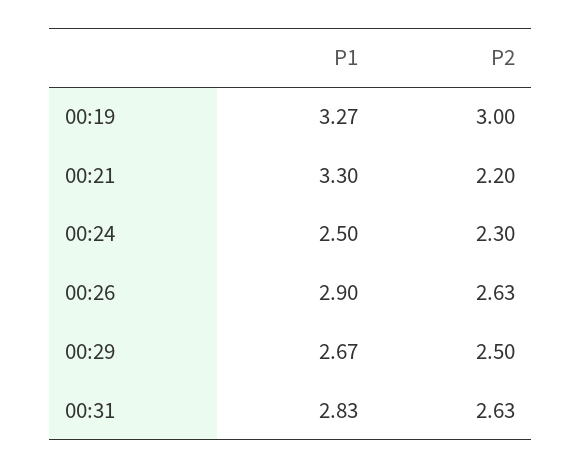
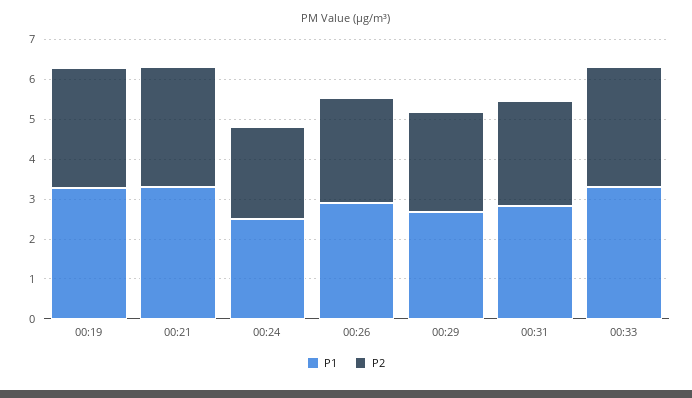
P2, 00:21: 2.2 -> 3
P1, 00:33: none -> 3.25
P2, 00:33: none -> 3

